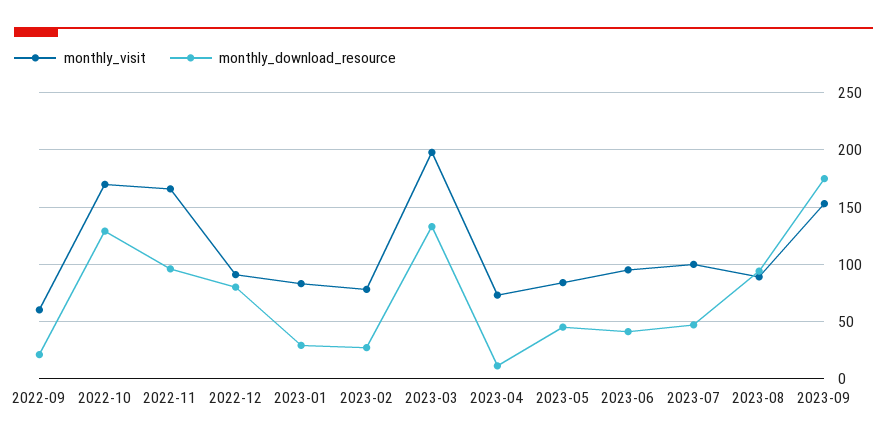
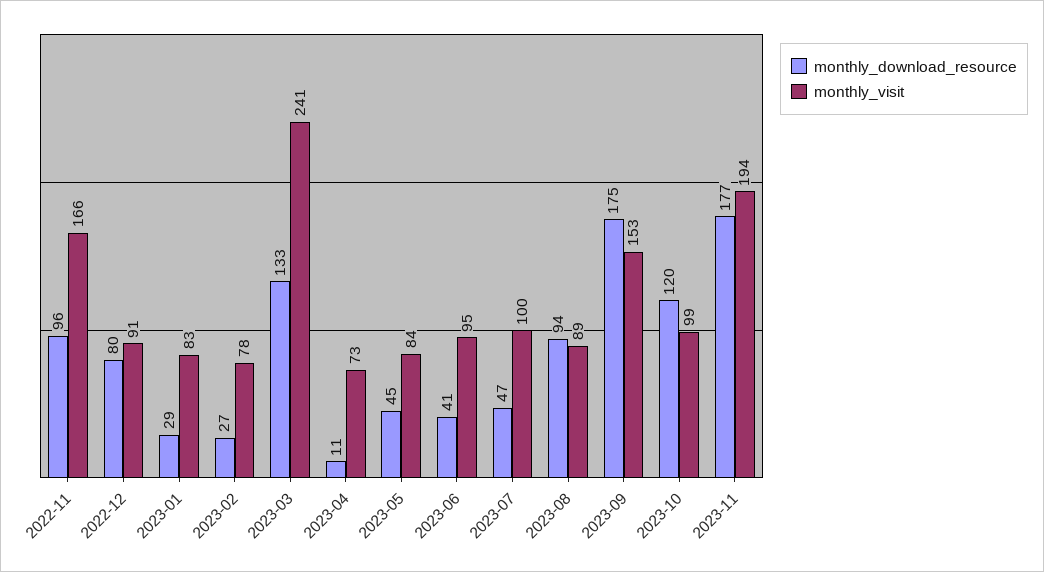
monthly_visit, 2022-09: 60 -> none
monthly_download_resource, 2022-09: 20 -> none
monthly_visit, 2022-10: 170 -> none
monthly_download_resource, 2022-10: 130 -> none
monthly_visit, 2023-03: 200 -> 241
monthly_download_resource, 2023-10: none -> 120
monthly_visit, 2023-10: none -> 99
monthly_download_resource, 2023-11: none -> 177
monthly_visit, 2023-11: none -> 194

